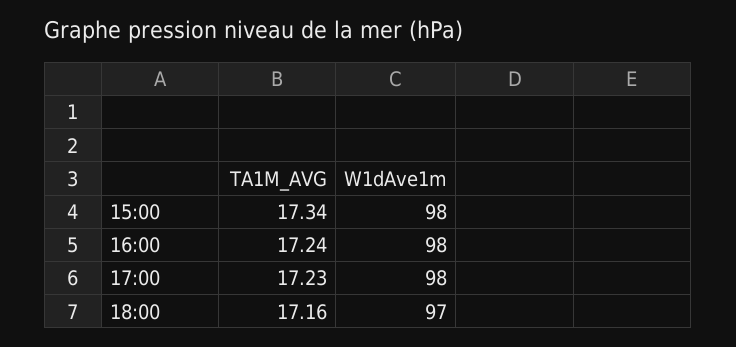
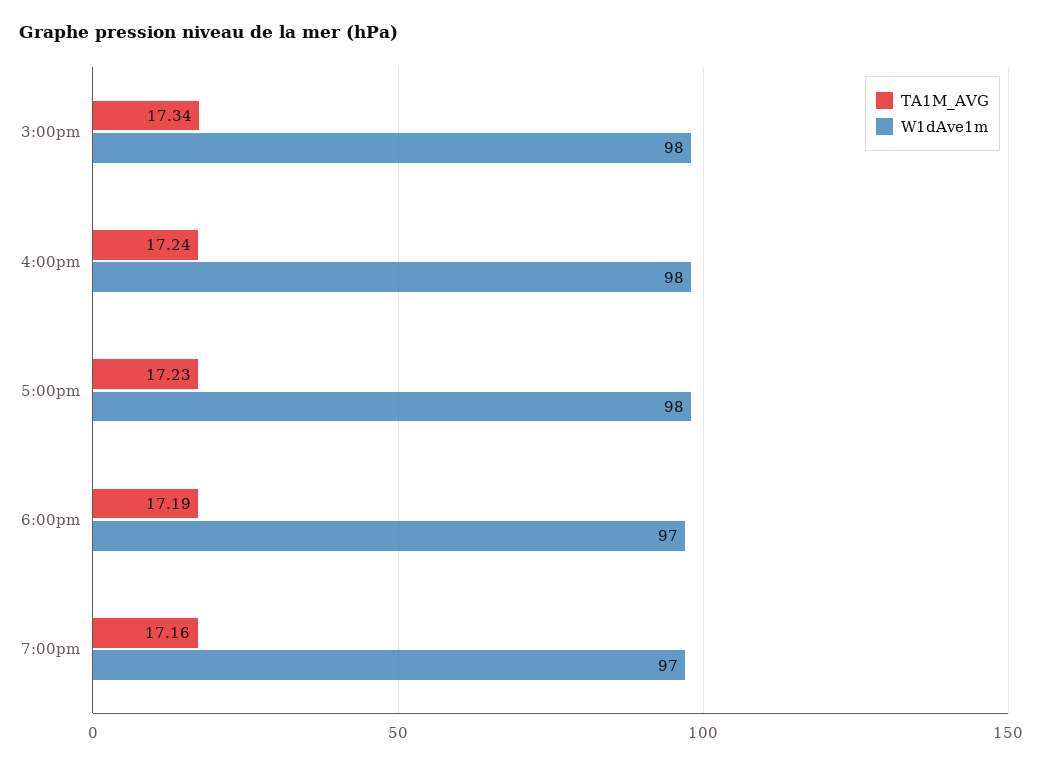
TA1M_AVG, 18:00: 17.16 -> 17.19
TA1M_AVG, 7:00pm: none -> 17.16
W1dAve1m, 7:00pm: none -> 97

